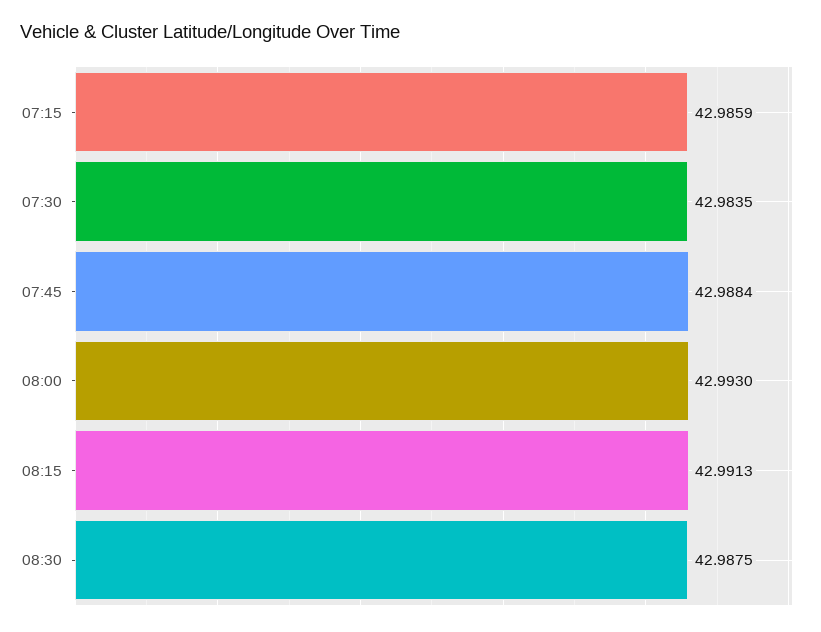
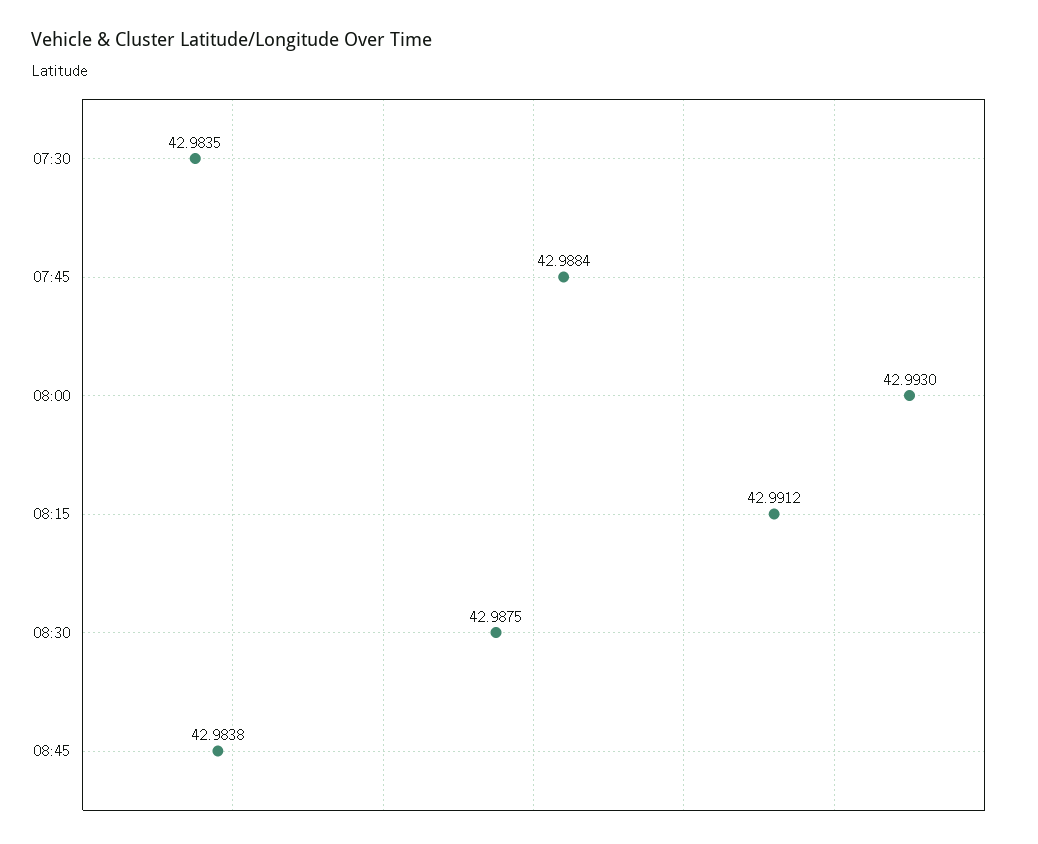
07:15: 42.9859 -> none
08:15: 42.9913 -> 42.9912
08:45: none -> 42.9838

